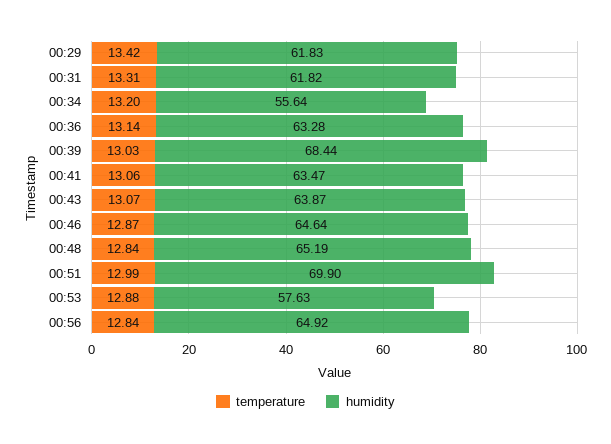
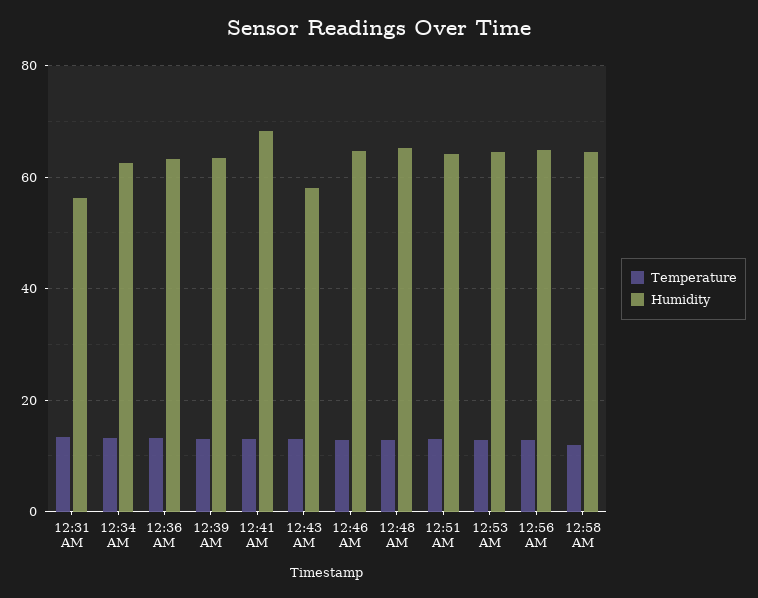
temperature, 00:29: 13.42 -> none
humidity, 00:29: 61.83 -> none
humidity, 00:31: 61.82 -> 56
humidity, 00:34: 55.64 -> 62
humidity, 00:39: 68.44 -> 64
humidity, 00:41: 63.47 -> 68
humidity, 00:43: 63.87 -> 58
humidity, 00:51: 69.9 -> 64
humidity, 00:53: 57.63 -> 64
temperature, 12:58 AM: none -> 12
humidity, 12:58 AM: none -> 64

